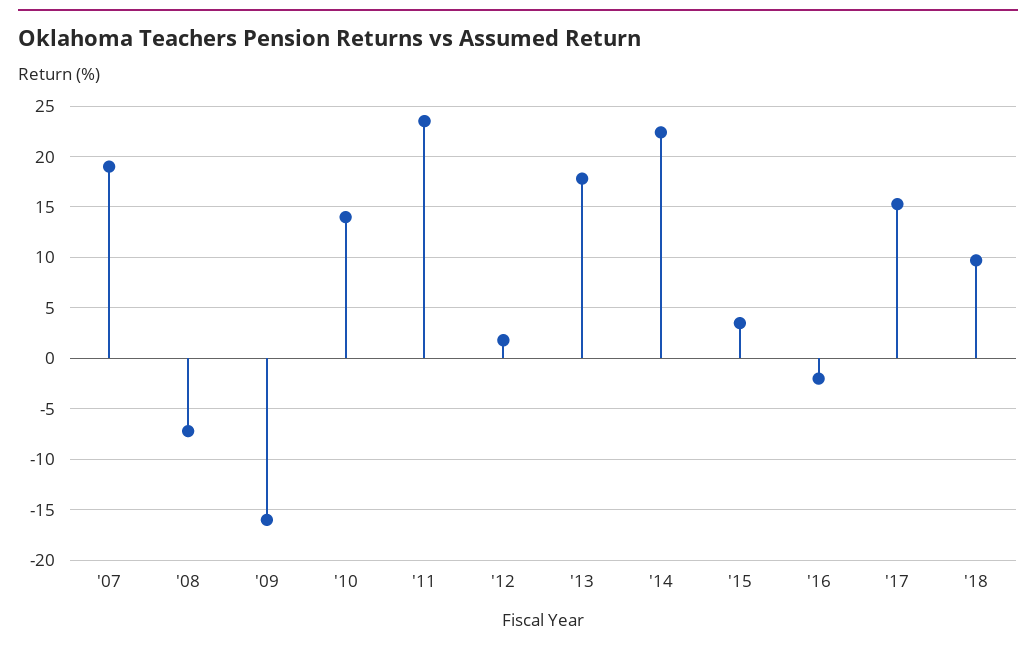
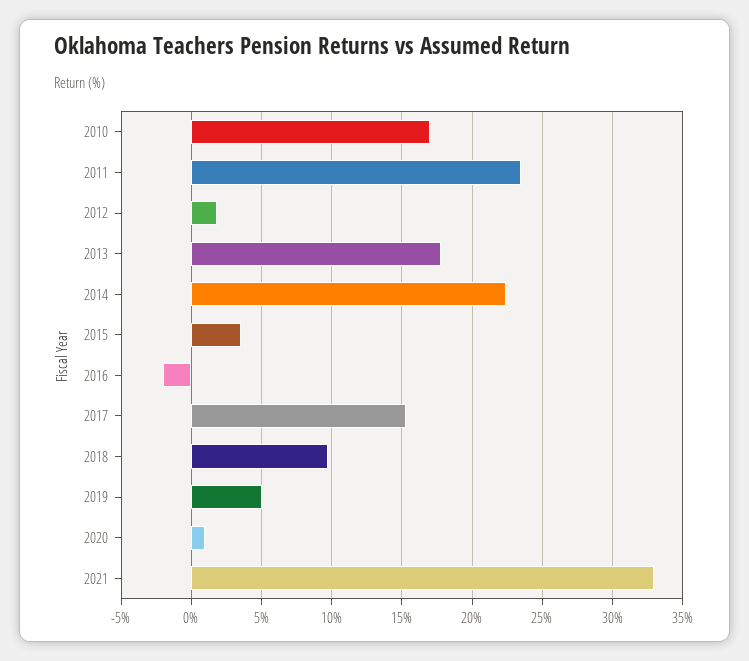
'07: 19 -> none
'08: -7 -> none
'09: -16 -> none
'10: 14 -> 17
2019: none -> 5
2020: none -> 1
2021: none -> 33

